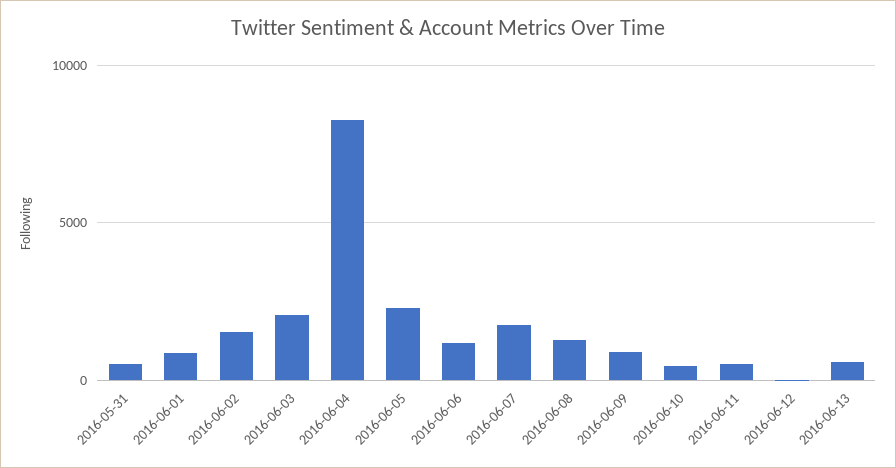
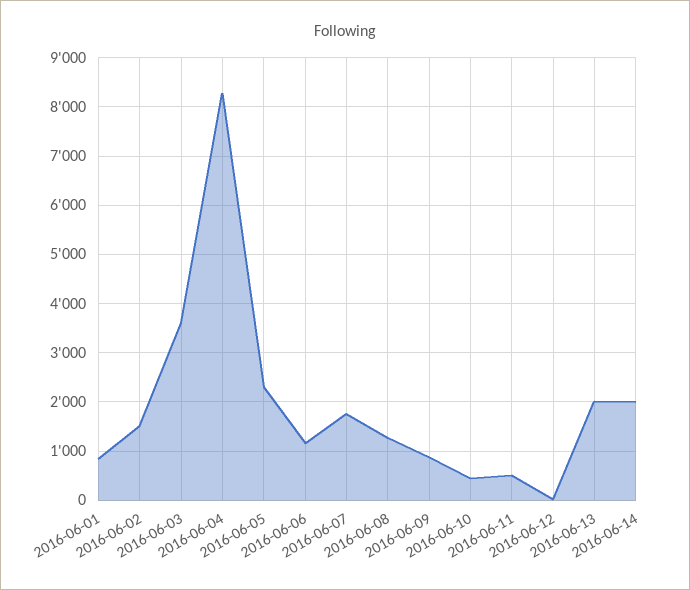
2016-05-31: 500 -> none
2016-06-03: 2000 -> 3600
2016-06-13: 500 -> 2000
2016-06-14: none -> 2000

